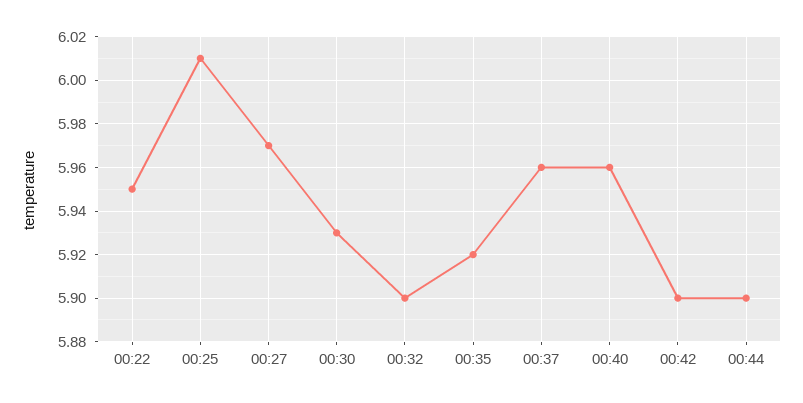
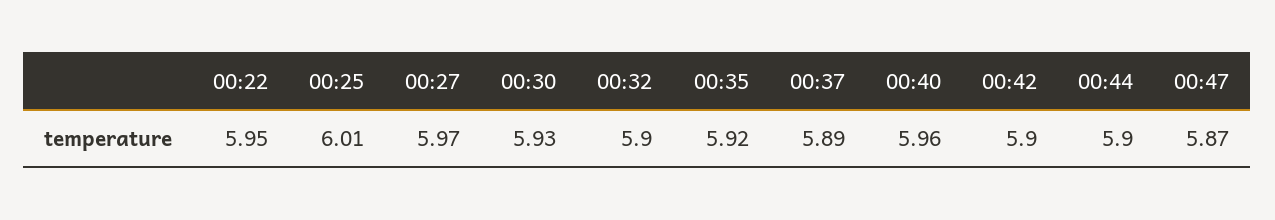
00:37: 5.96 -> 5.89
00:47: none -> 5.87

